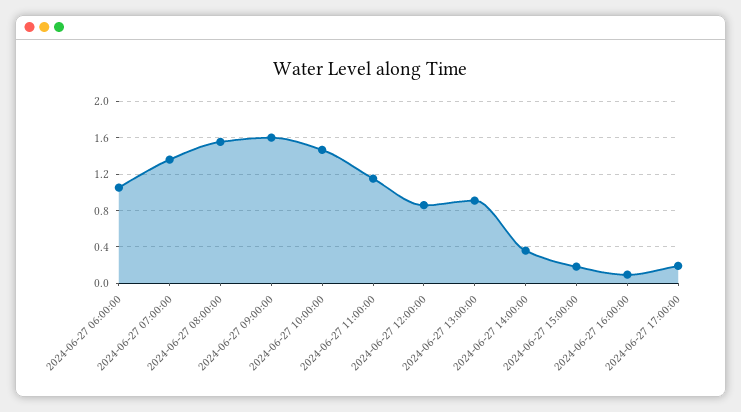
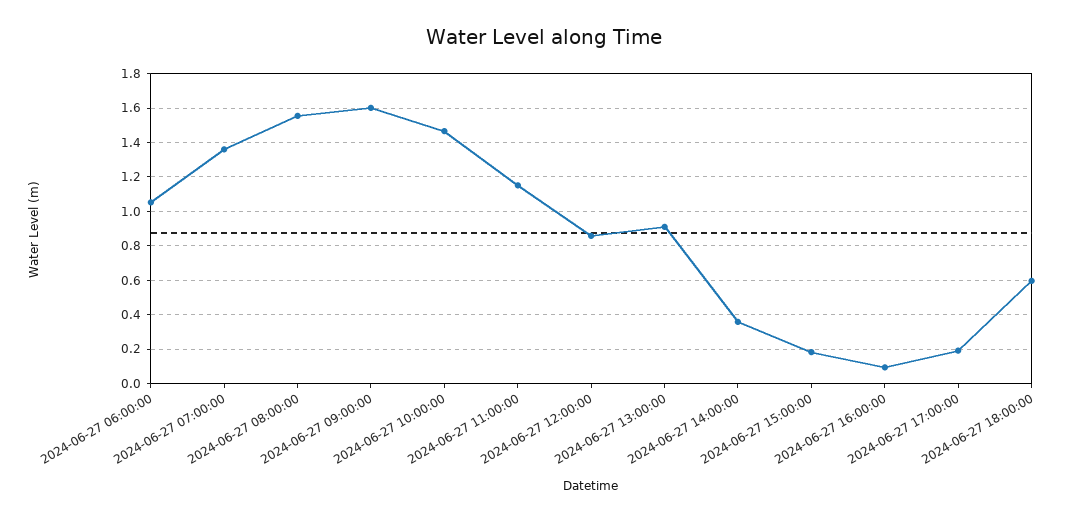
2024-06-27 18:00:00: none -> 0.6

